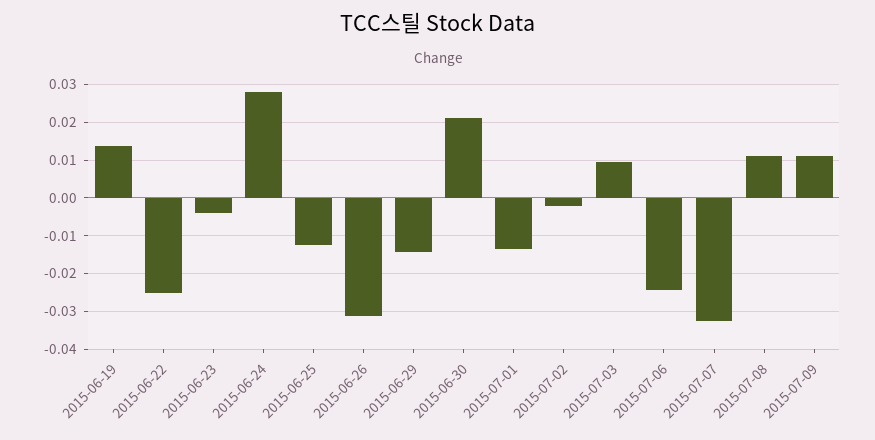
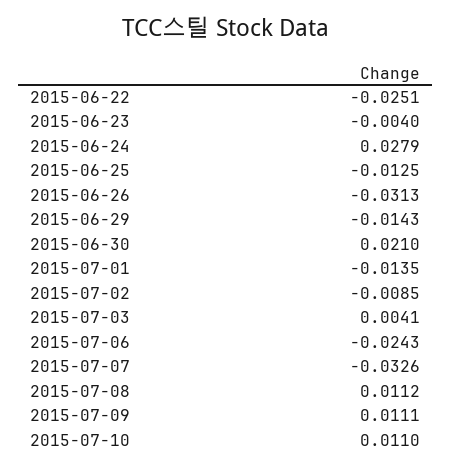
2015-06-19: 0.014 -> none
2015-07-02: -0.002 -> -0.0085
2015-07-03: 0.01 -> 0.0041
2015-07-10: none -> 0.011

